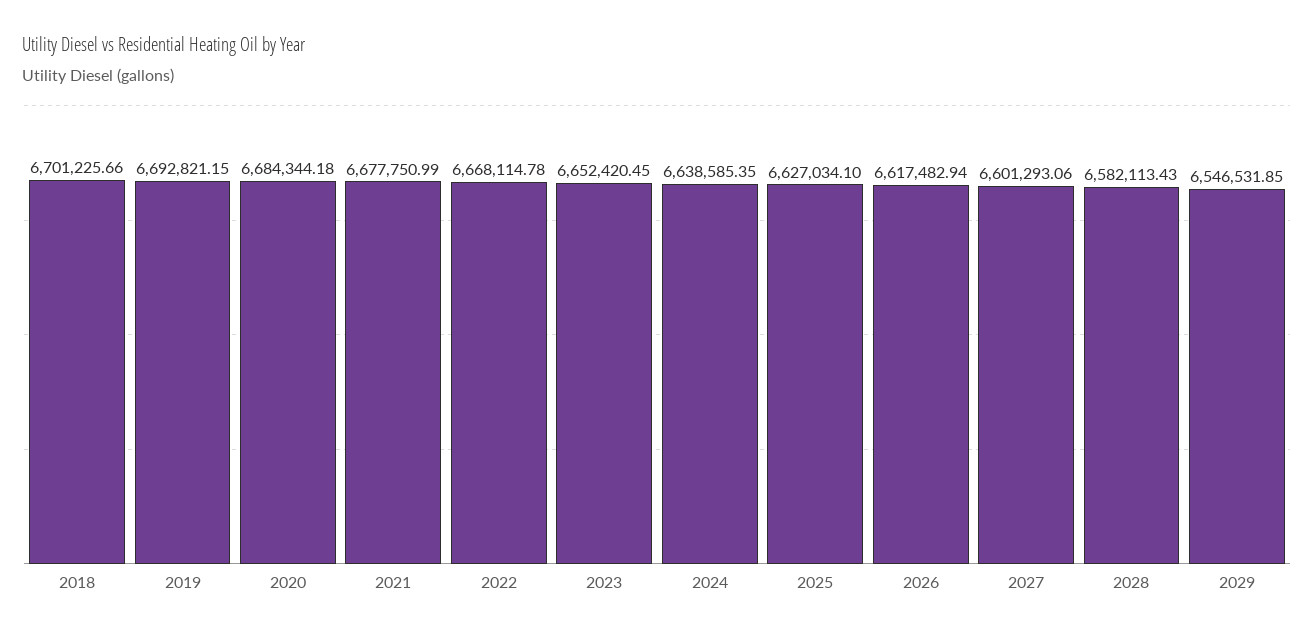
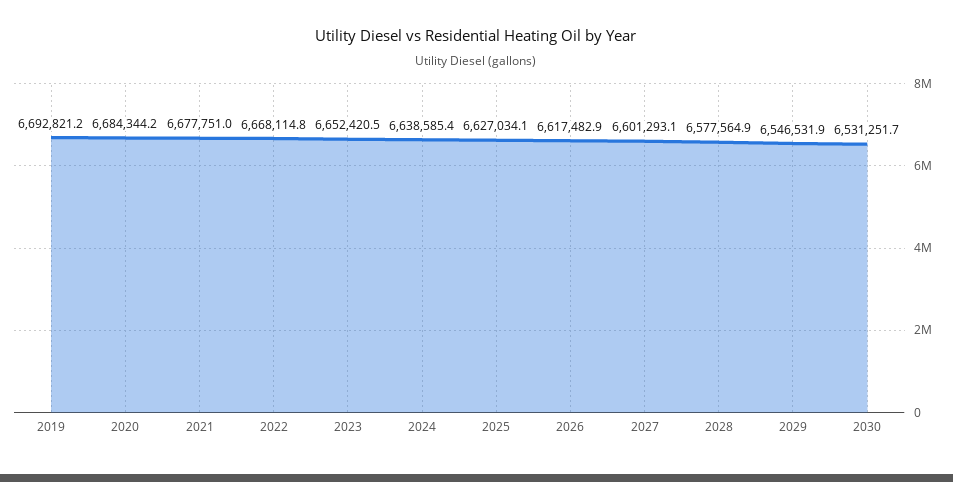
2018: 6701225.66 -> none
2028: 6582113.43 -> 6577564.9
2030: none -> 6531251.7

